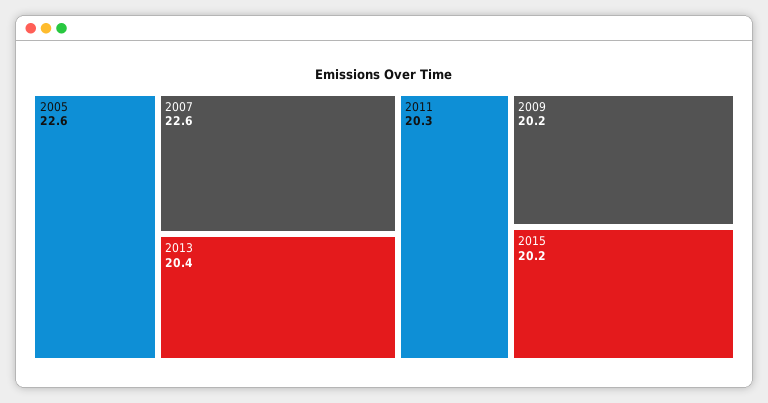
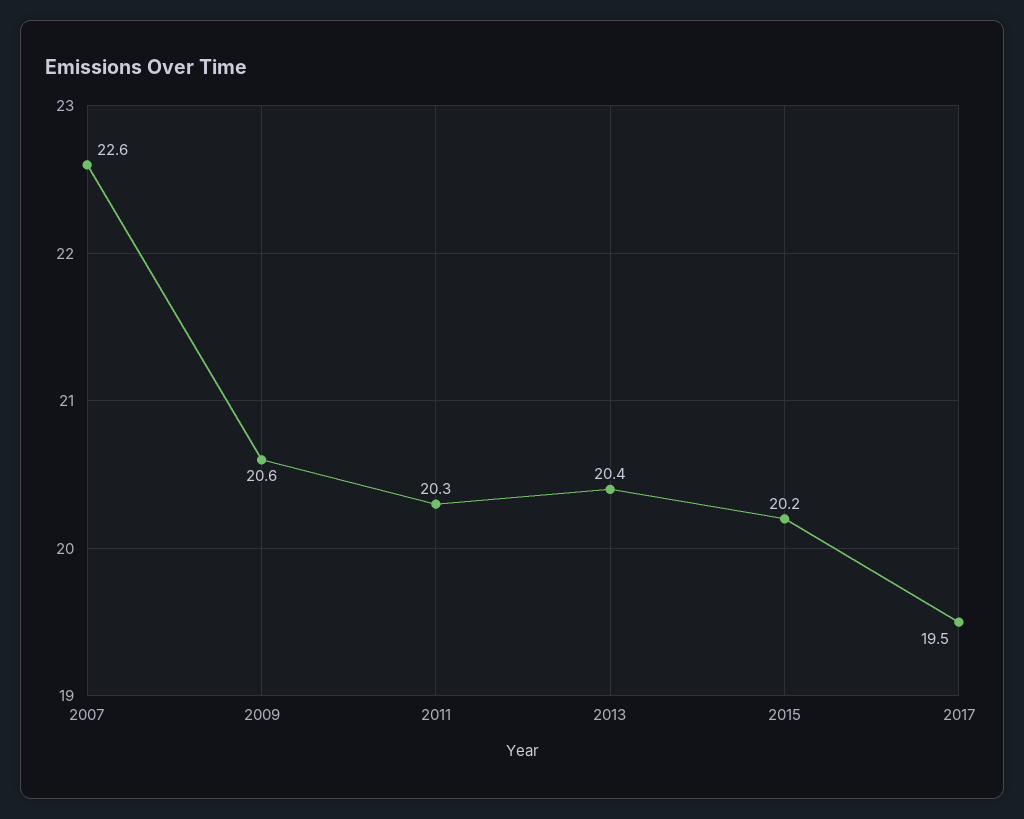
2005: 22.6 -> none
2009: 20.2 -> 20.6
2017: none -> 19.5

